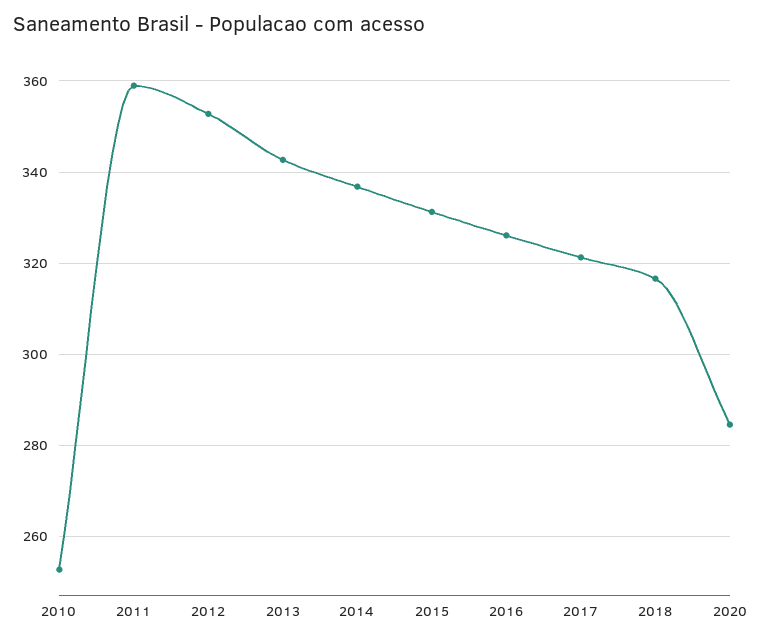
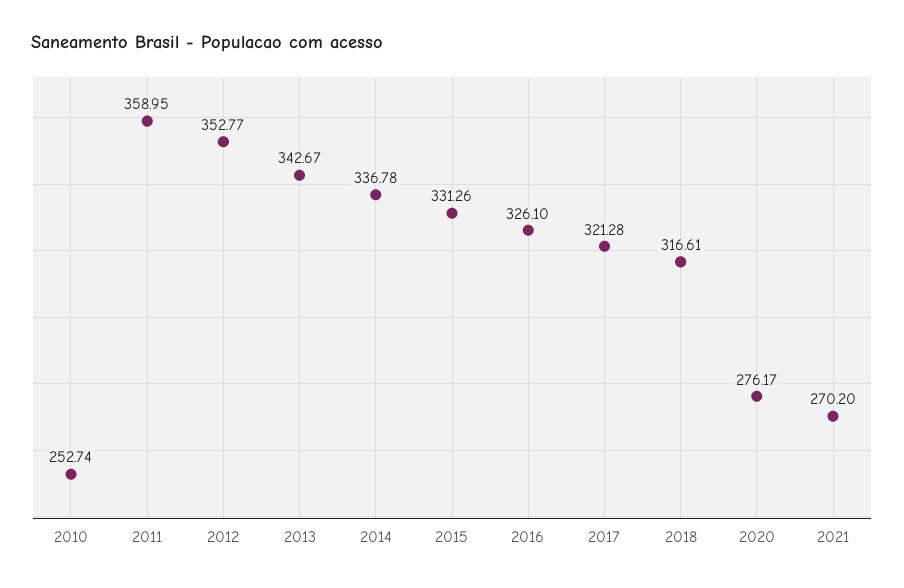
2020: 284 -> 276.17
2021: none -> 270.2

